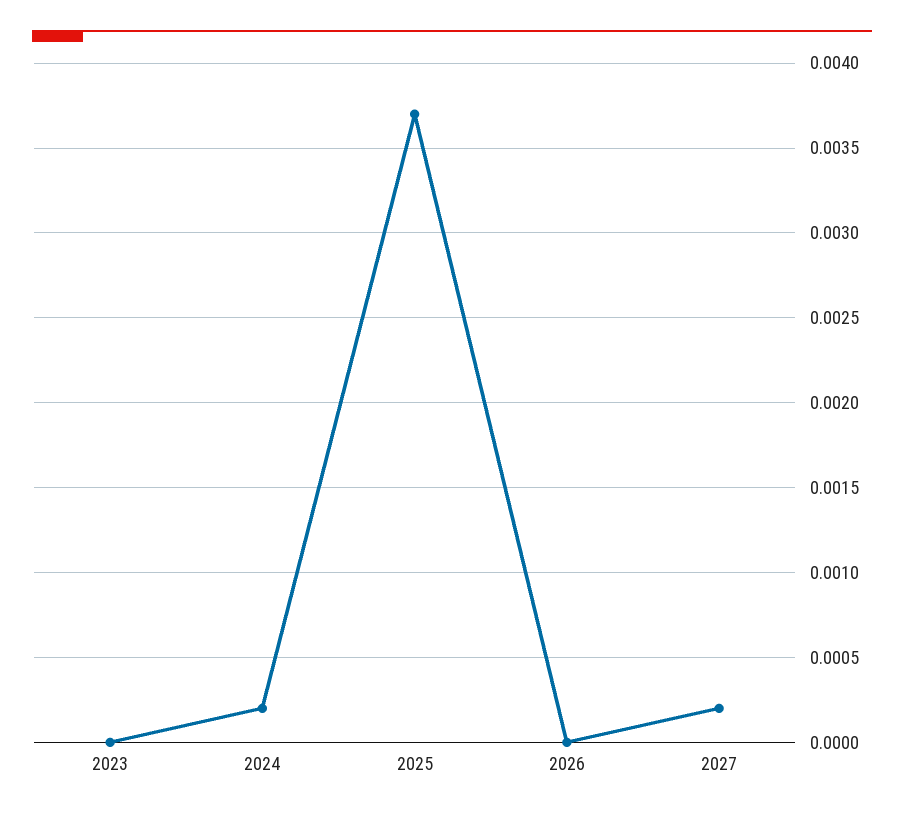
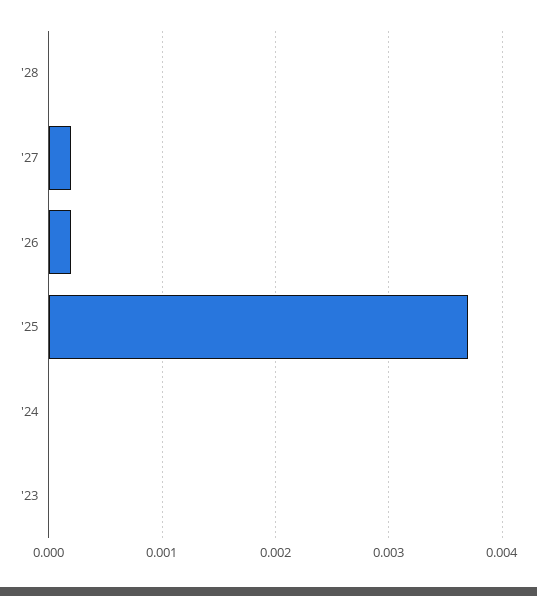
2024: 0.0002 -> 0
2026: 0 -> 0.0002
'28: none -> 0

